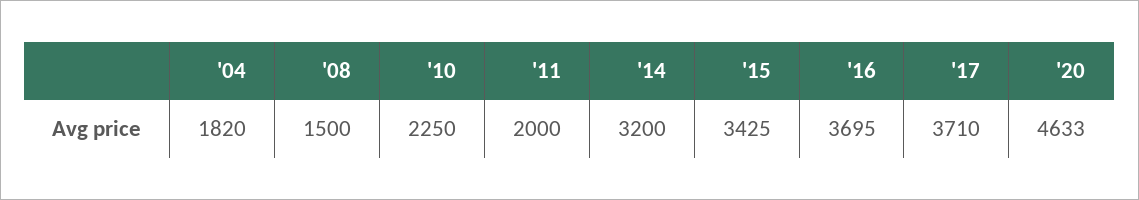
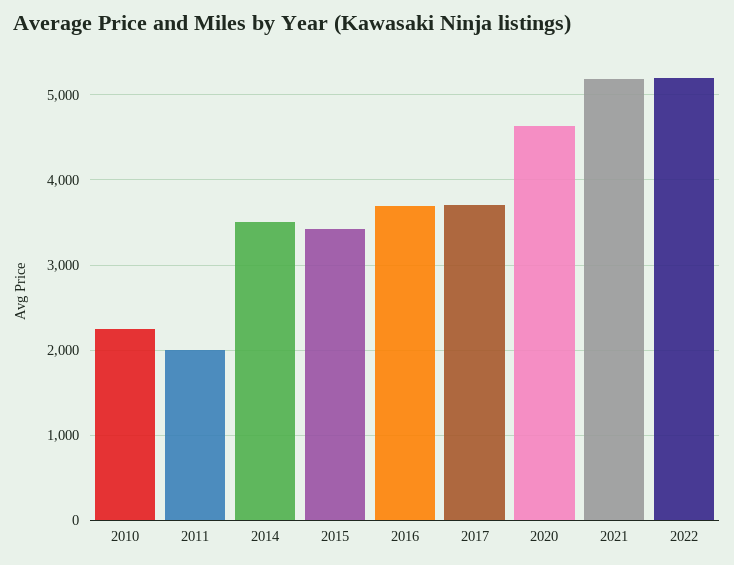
'04: 1820 -> none
'08: 1500 -> none
'14: 3200 -> 3500
2021: none -> 5200
2022: none -> 5200

